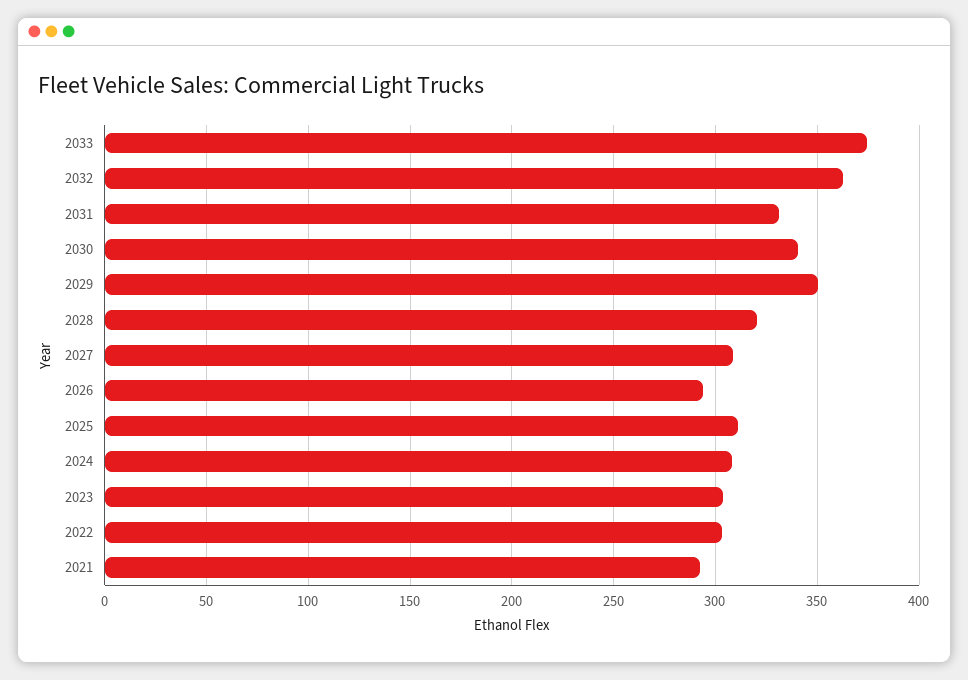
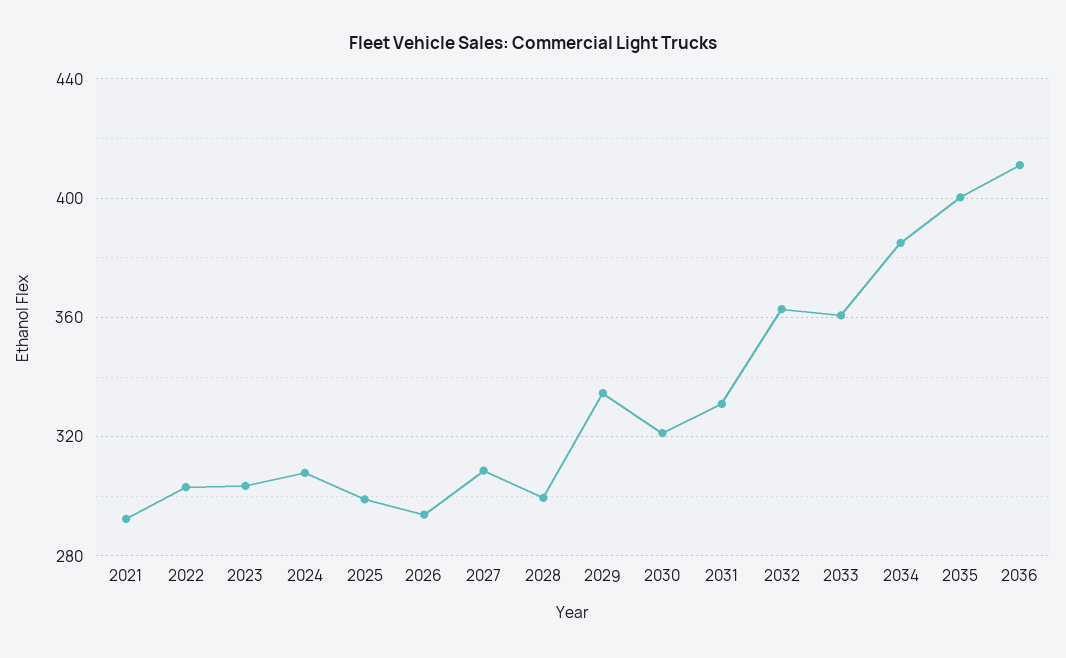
2033: 375 -> 360
2030: 340 -> 320
2029: 350 -> 335
2028: 320 -> 300
2025: 310 -> 300
2034: none -> 385
2035: none -> 400
2036: none -> 410

